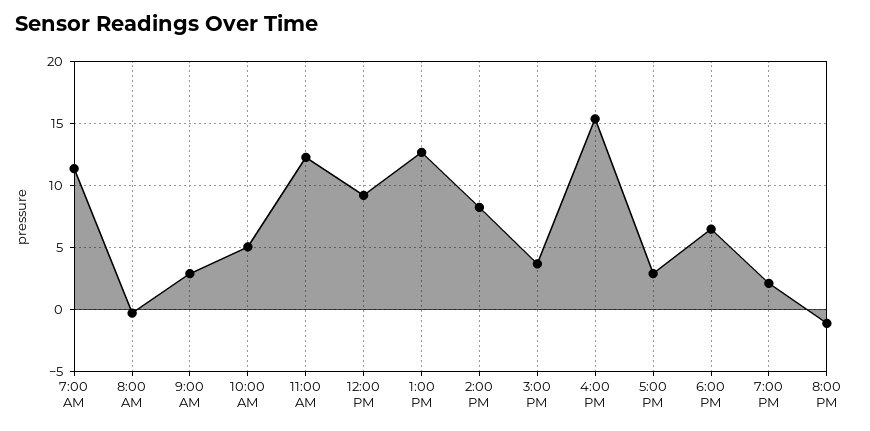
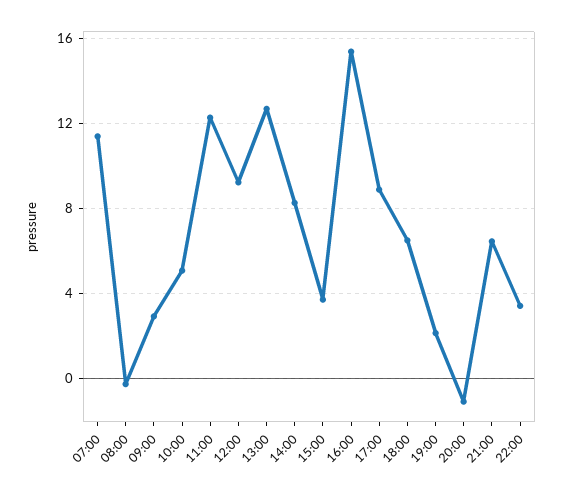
5:00 PM: 3 -> 9
21:00: none -> 6.5
22:00: none -> 3.5

